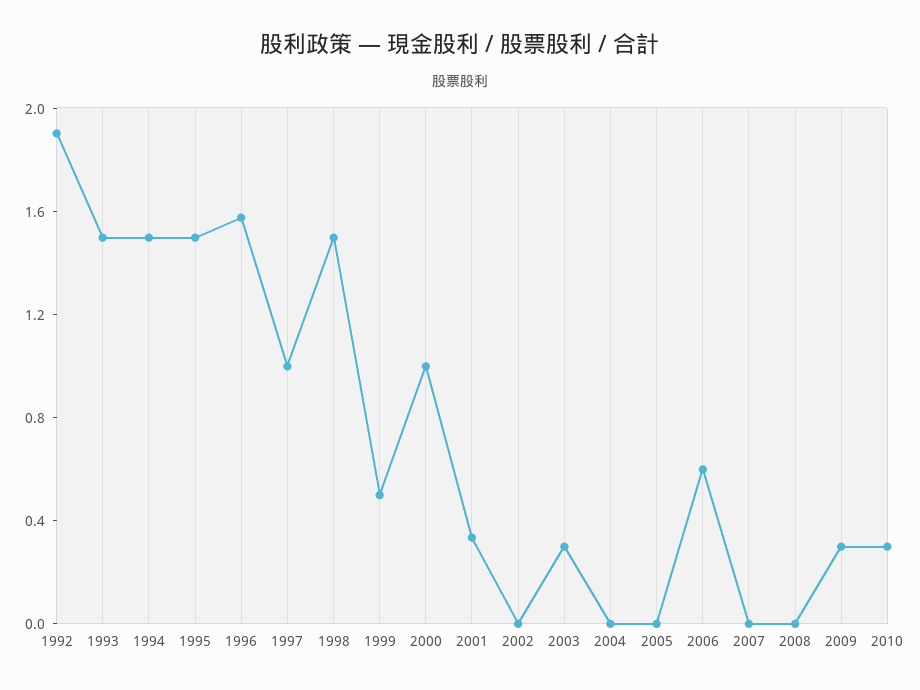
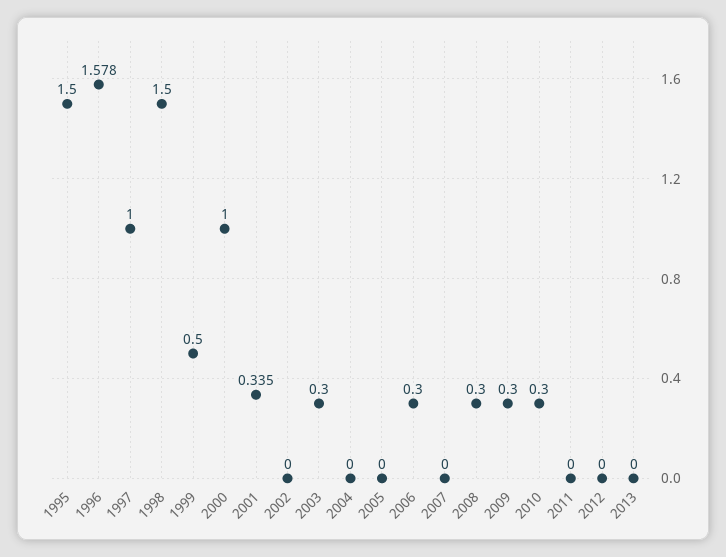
1992: 1.9 -> none
1993: 1.5 -> none
1994: 1.5 -> none
2006: 0.6 -> 0.3
2008: 0 -> 0.3
2011: none -> 0
2012: none -> 0
2013: none -> 0

